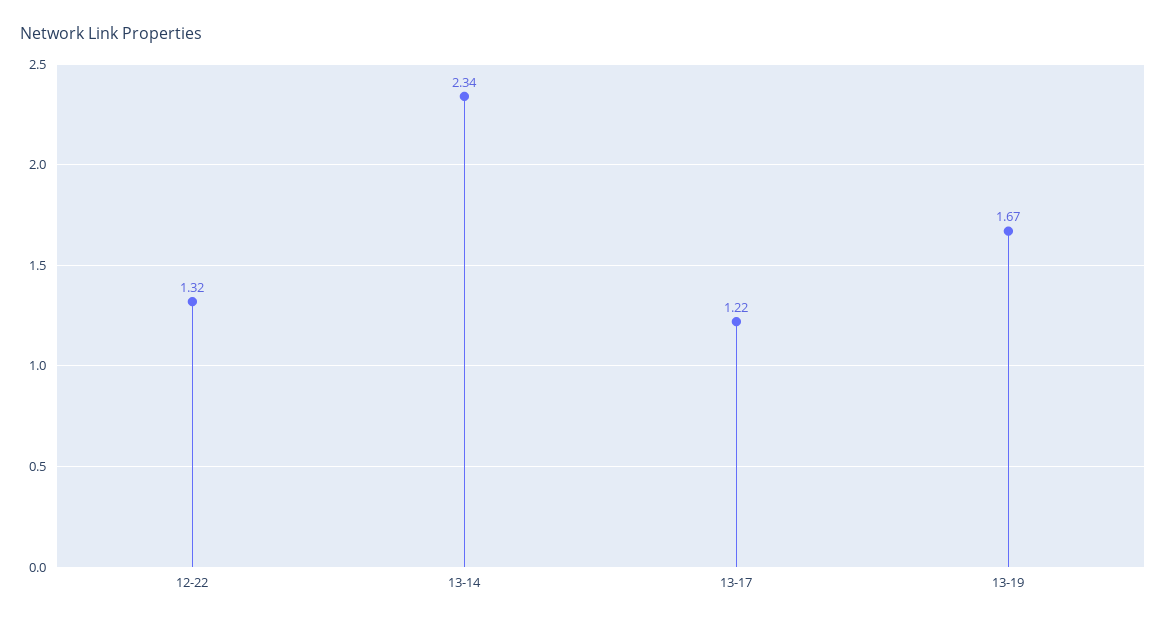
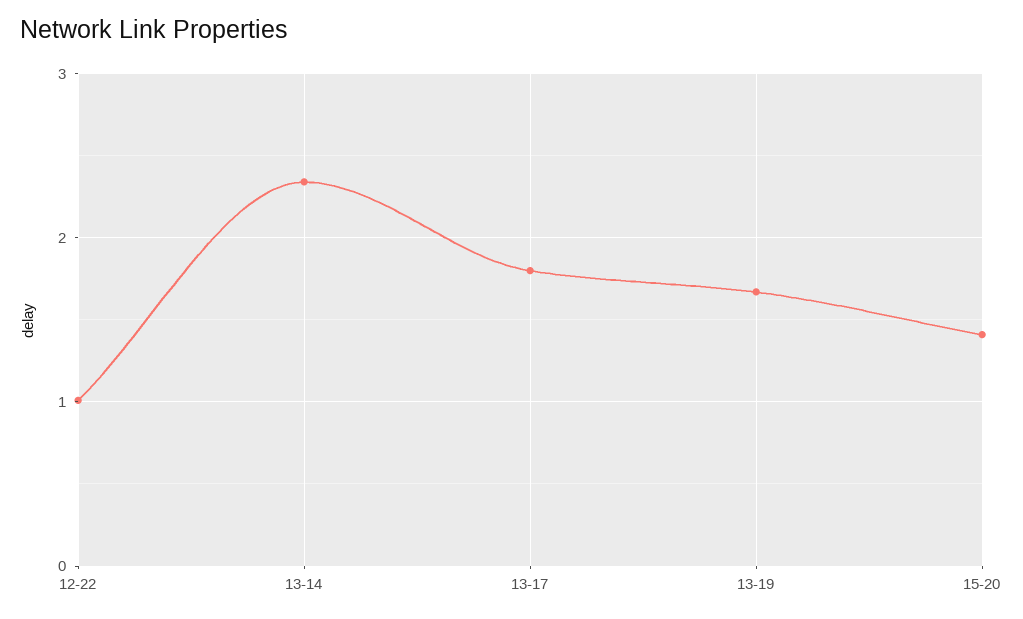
12-22: 1.32 -> 1
13-17: 1.22 -> 1.8
15-20: none -> 1.4

